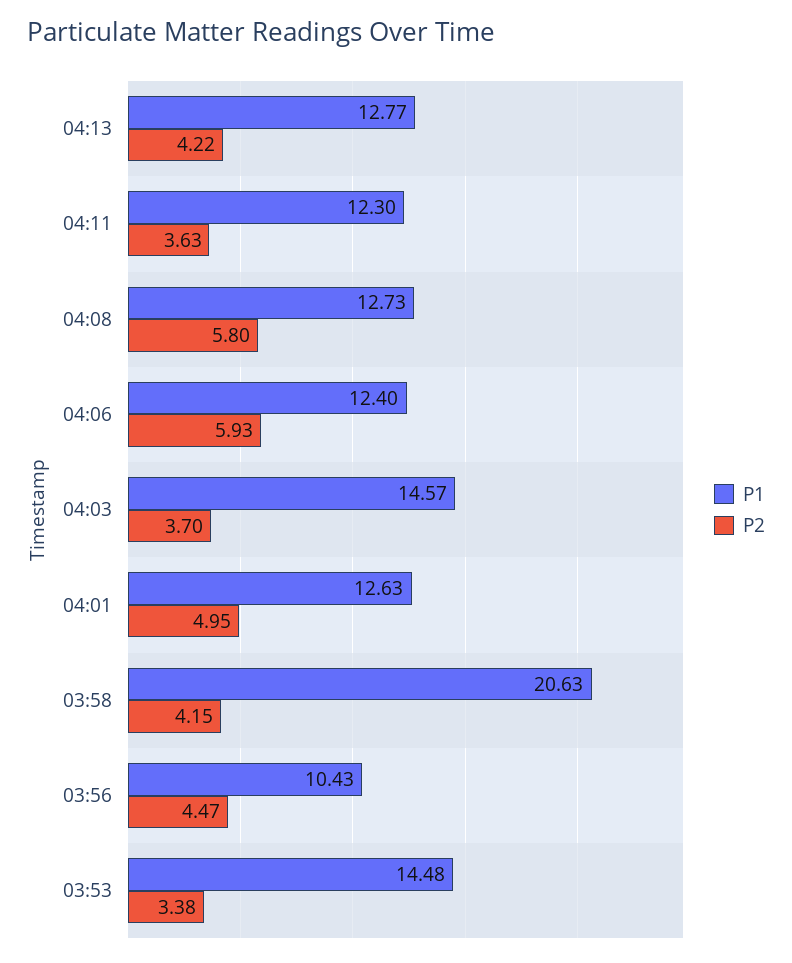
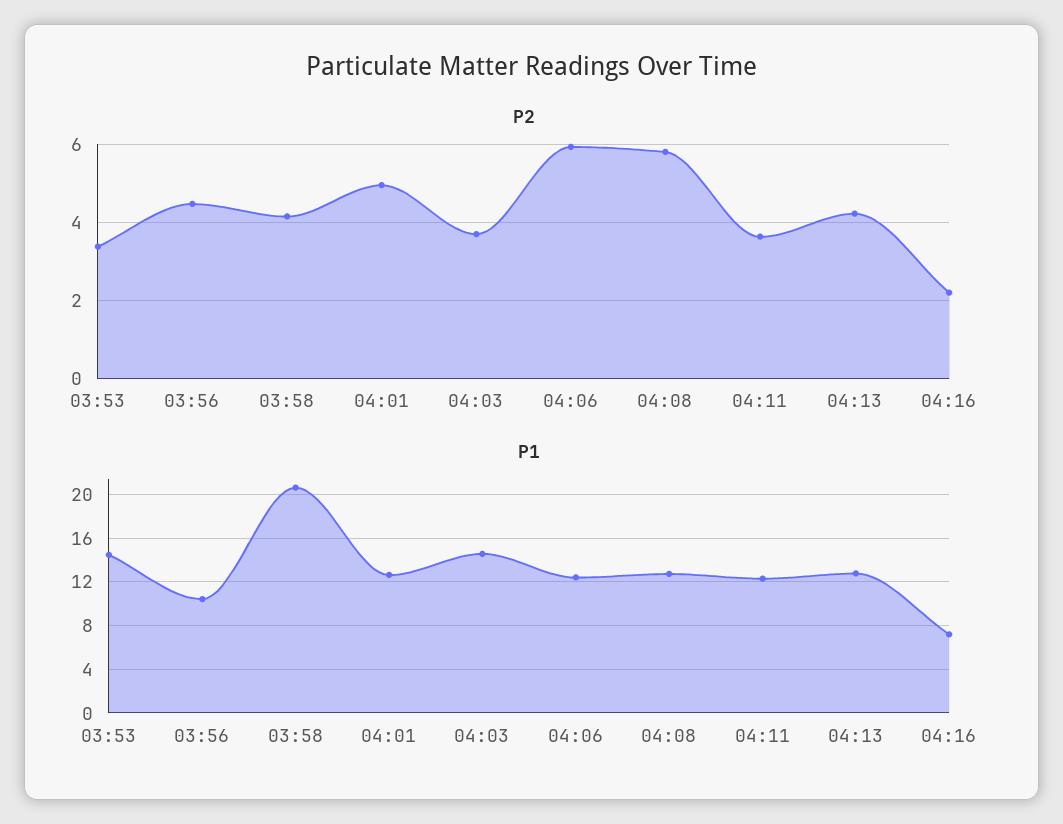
P2, 04:16: none -> 2.2
P1, 04:16: none -> 7

